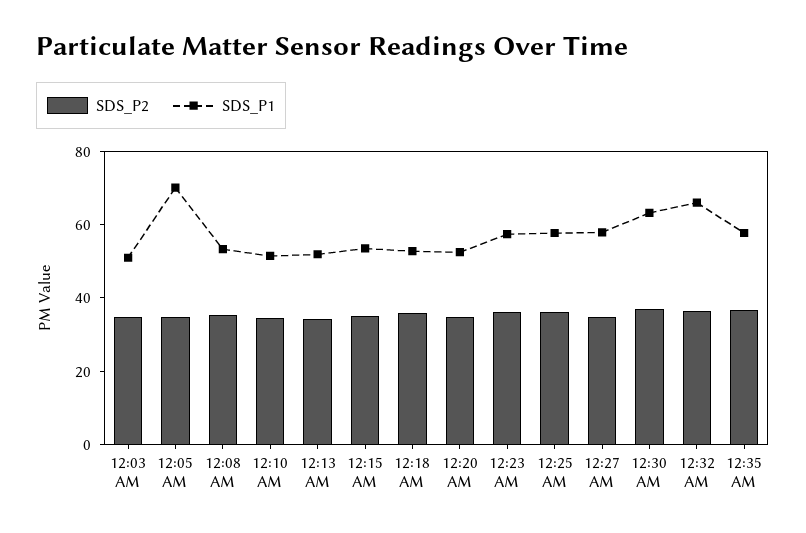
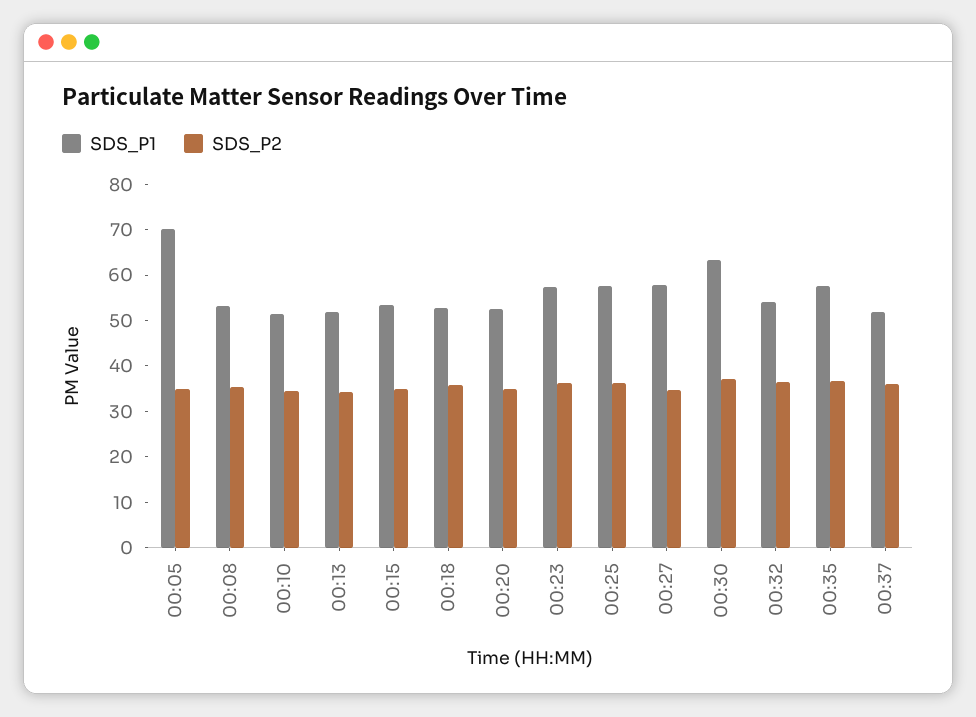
SDS_P2, 12:03 AM: 35 -> none
SDS_P1, 12:03 AM: 50 -> none
SDS_P1, 12:32 AM: 65 -> 54
SDS_P1, 00:37: none -> 52
SDS_P2, 00:37: none -> 36

